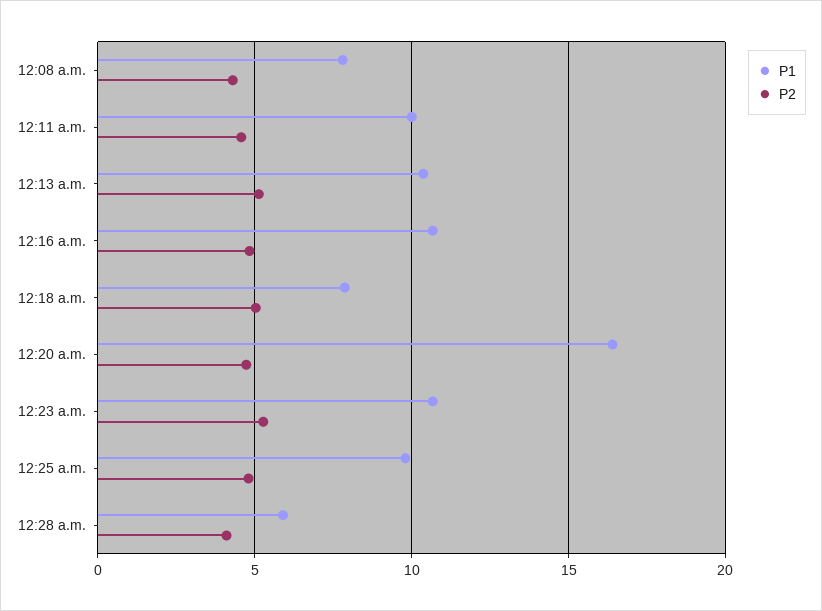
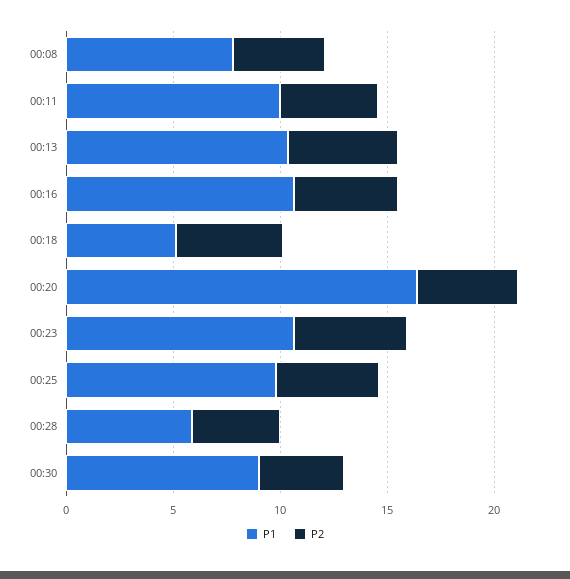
P1, 12:18 a.m.: 8 -> 5
P1, 00:30: none -> 9
P2, 00:30: none -> 4

